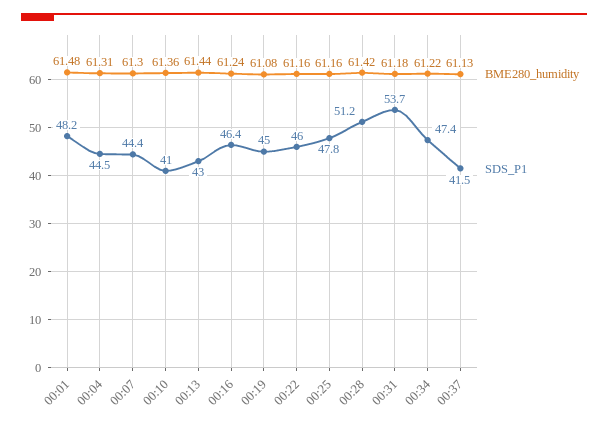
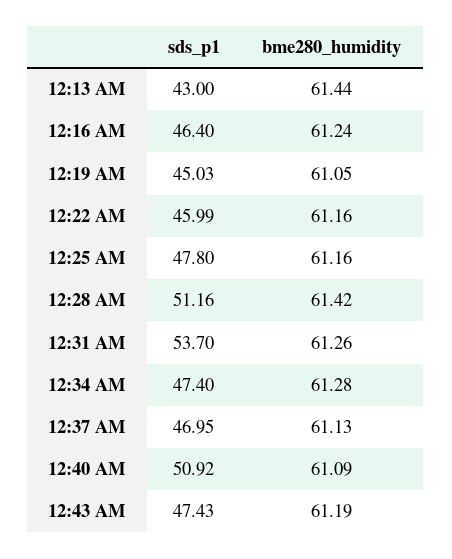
BME280_humidity, 00:01: 61.48 -> none
SDS_P1, 00:01: 48.2 -> none
BME280_humidity, 00:04: 61.31 -> none
SDS_P1, 00:04: 44.5 -> none
BME280_humidity, 00:07: 61.3 -> none
SDS_P1, 00:07: 44.4 -> none
BME280_humidity, 00:10: 61.36 -> none
SDS_P1, 00:10: 41 -> none
BME280_humidity, 00:19: 61.08 -> 61.05
BME280_humidity, 00:31: 61.18 -> 61.26
BME280_humidity, 00:34: 61.22 -> 61.28
SDS_P1, 00:37: 41.5 -> 46.95
SDS_P1, 12:40 AM: none -> 50.92
BME280_humidity, 12:40 AM: none -> 61.09
SDS_P1, 12:43 AM: none -> 47.43
BME280_humidity, 12:43 AM: none -> 61.19

